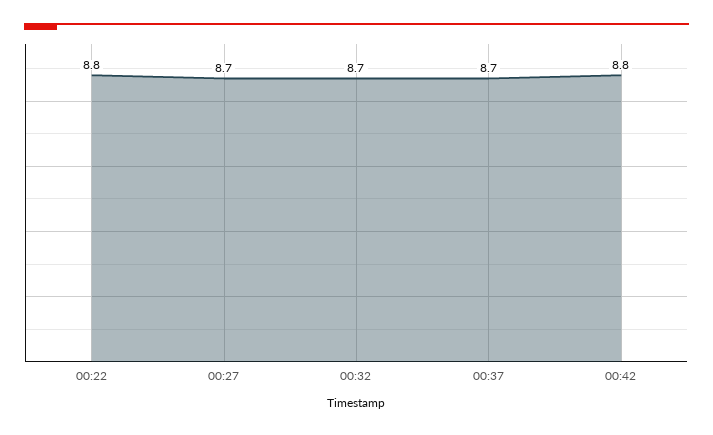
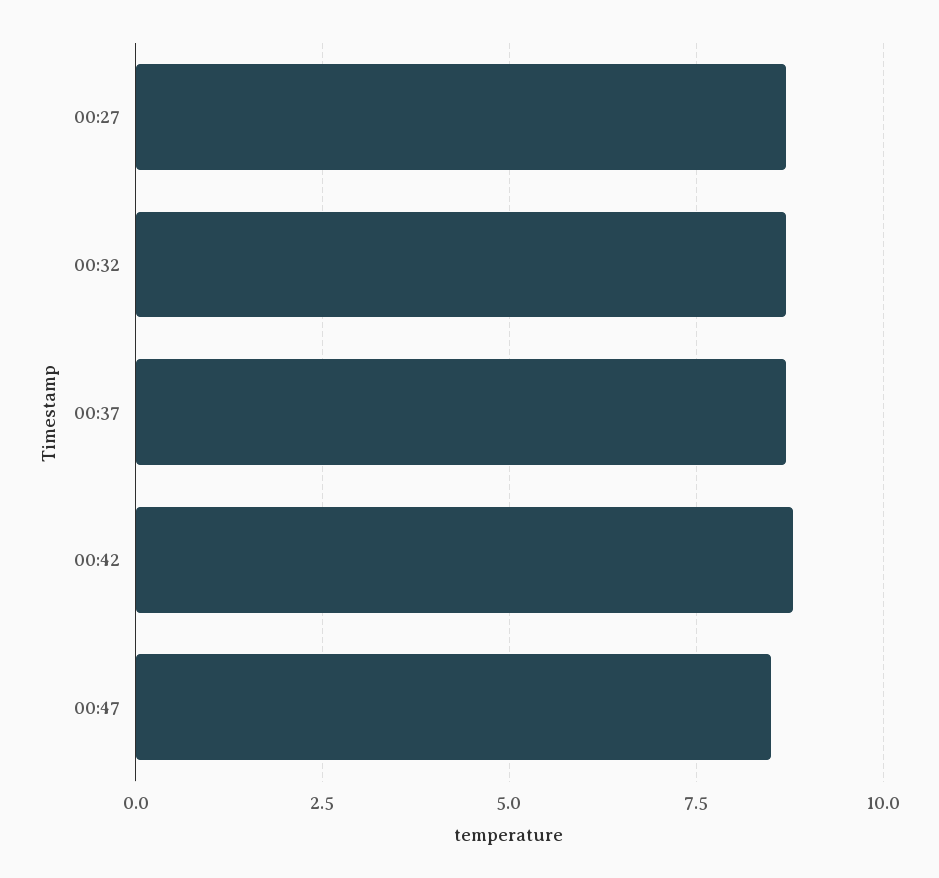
00:22: 8.8 -> none
00:47: none -> 8.5

